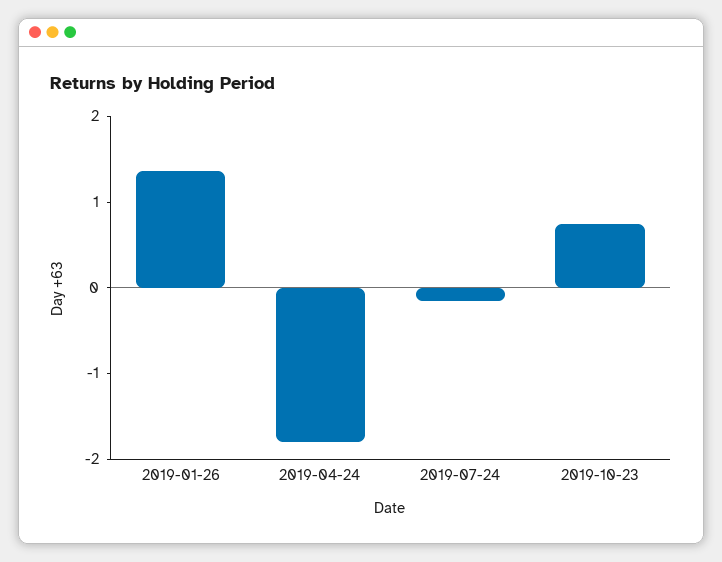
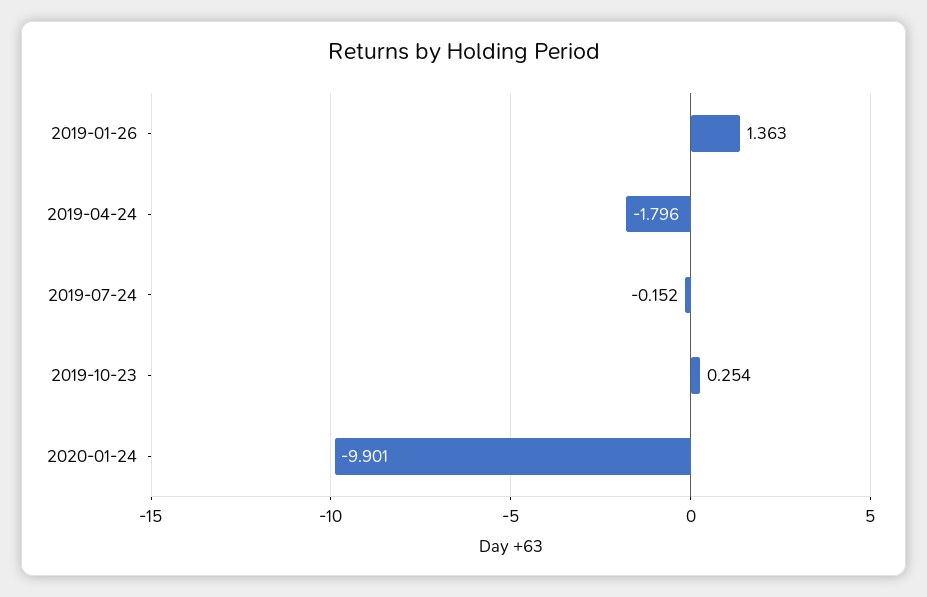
2019-10-23: 0.8 -> 0.254
2020-01-24: none -> -9.901

